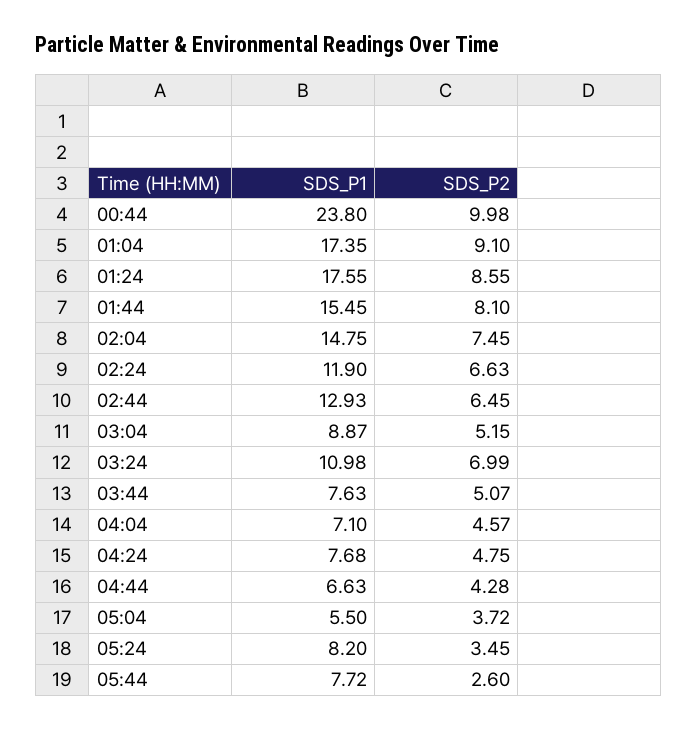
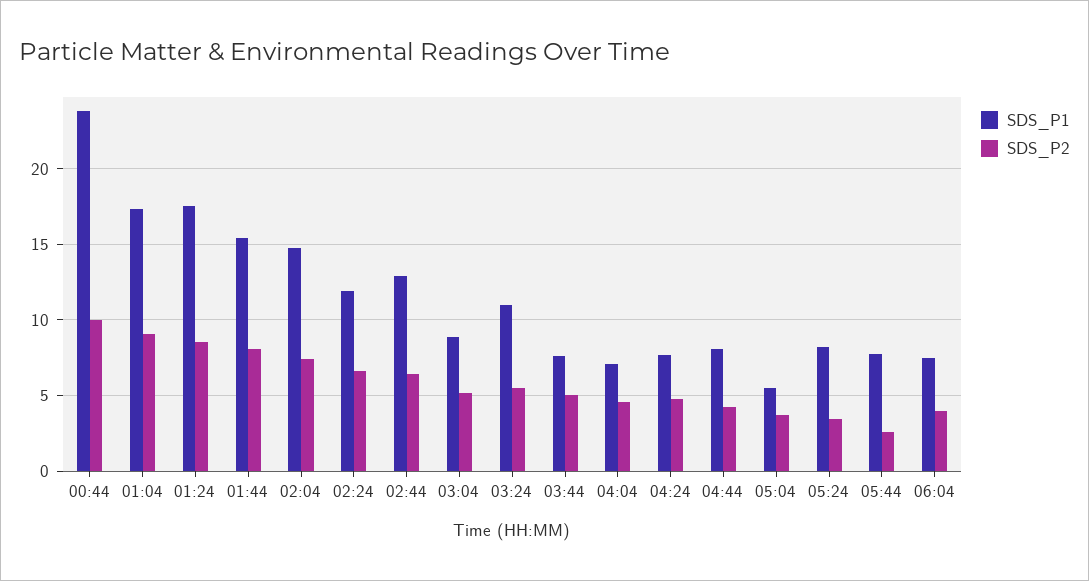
SDS_P2, 03:24: 6.99 -> 5.5
SDS_P1, 04:44: 6.63 -> 8
SDS_P1, 06:04: none -> 7.5
SDS_P2, 06:04: none -> 4

